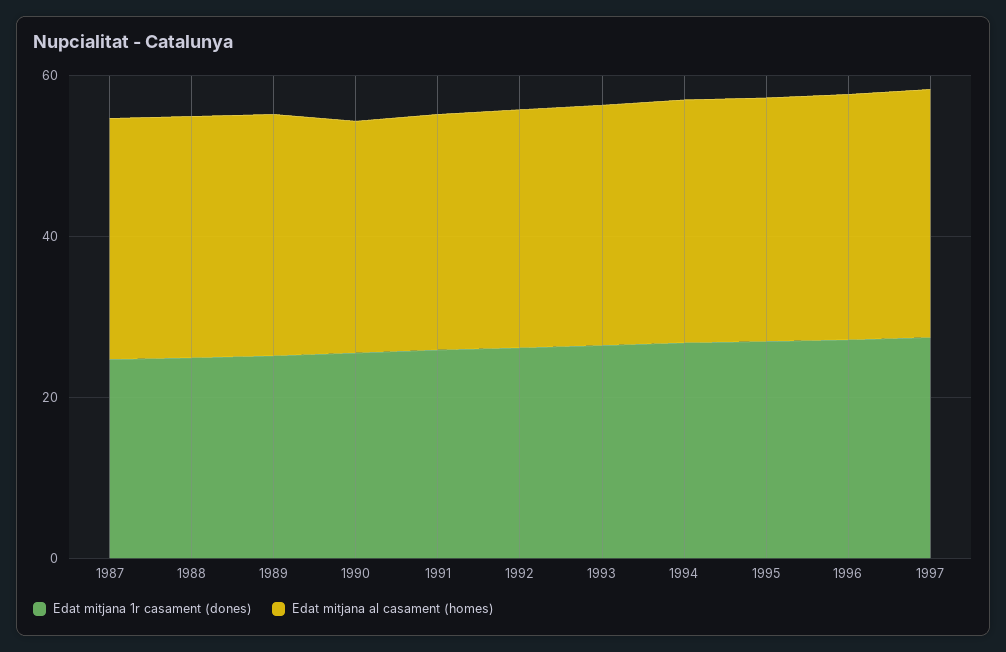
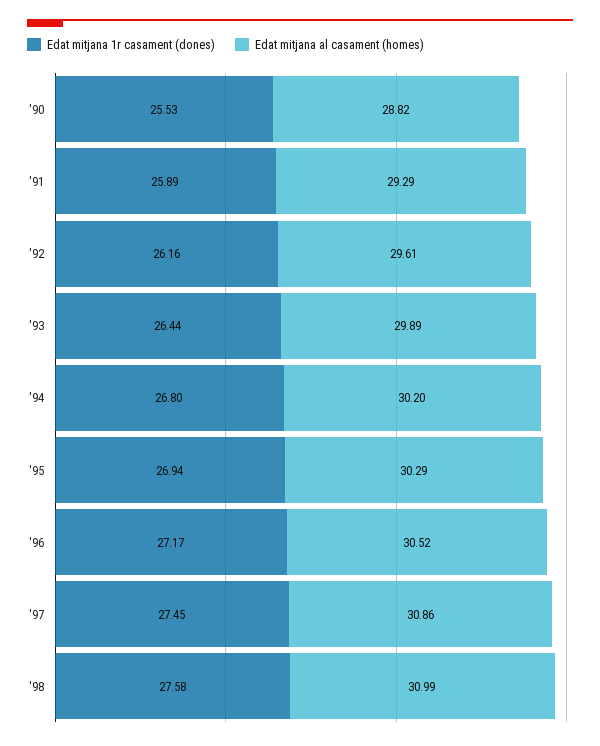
Edat mitjana 1r casament (dones), 1987: 25 -> none
Edat mitjana al casament (homes), 1987: 30 -> none
Edat mitjana 1r casament (dones), 1988: 25 -> none
Edat mitjana al casament (homes), 1988: 30 -> none
Edat mitjana 1r casament (dones), 1989: 25 -> none
Edat mitjana al casament (homes), 1989: 30 -> none
Edat mitjana 1r casament (dones), '98: none -> 27.58
Edat mitjana al casament (homes), '98: none -> 30.99

